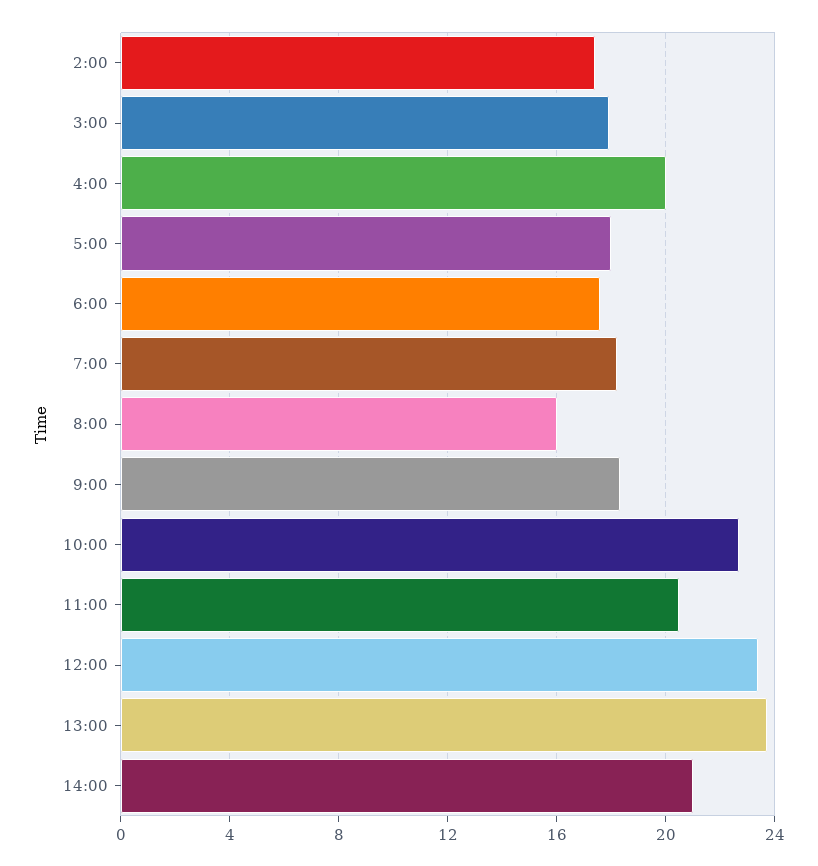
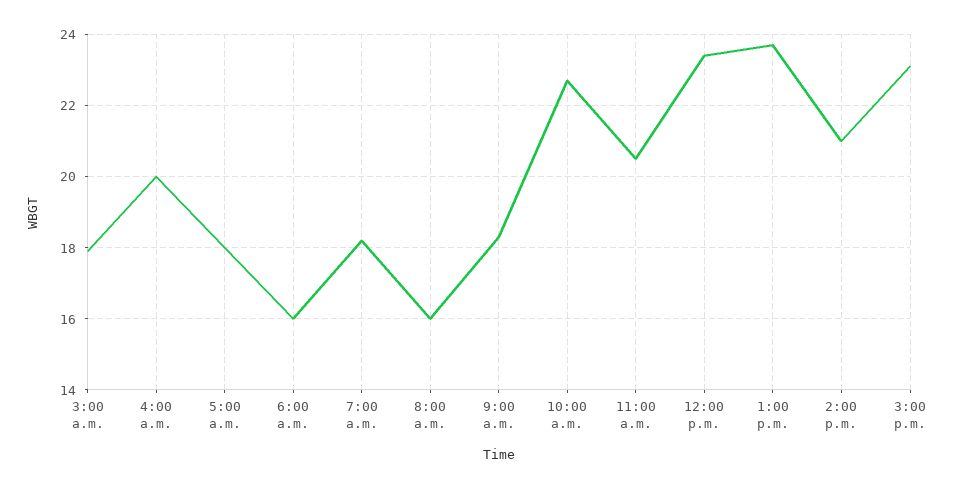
2:00: 17.5 -> none
6:00: 17.5 -> 16
3:00 p.m.: none -> 23

